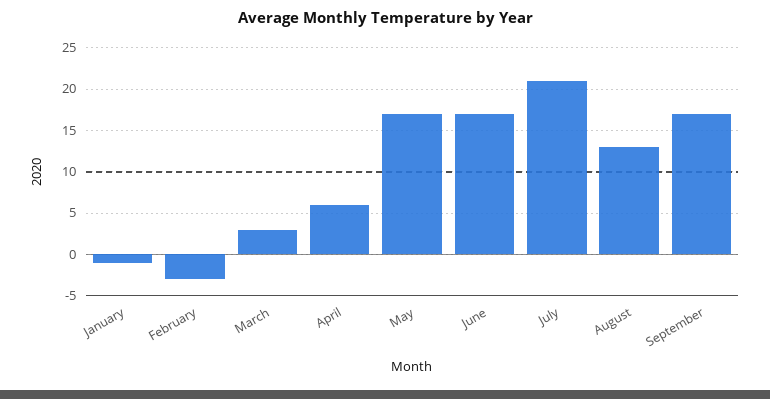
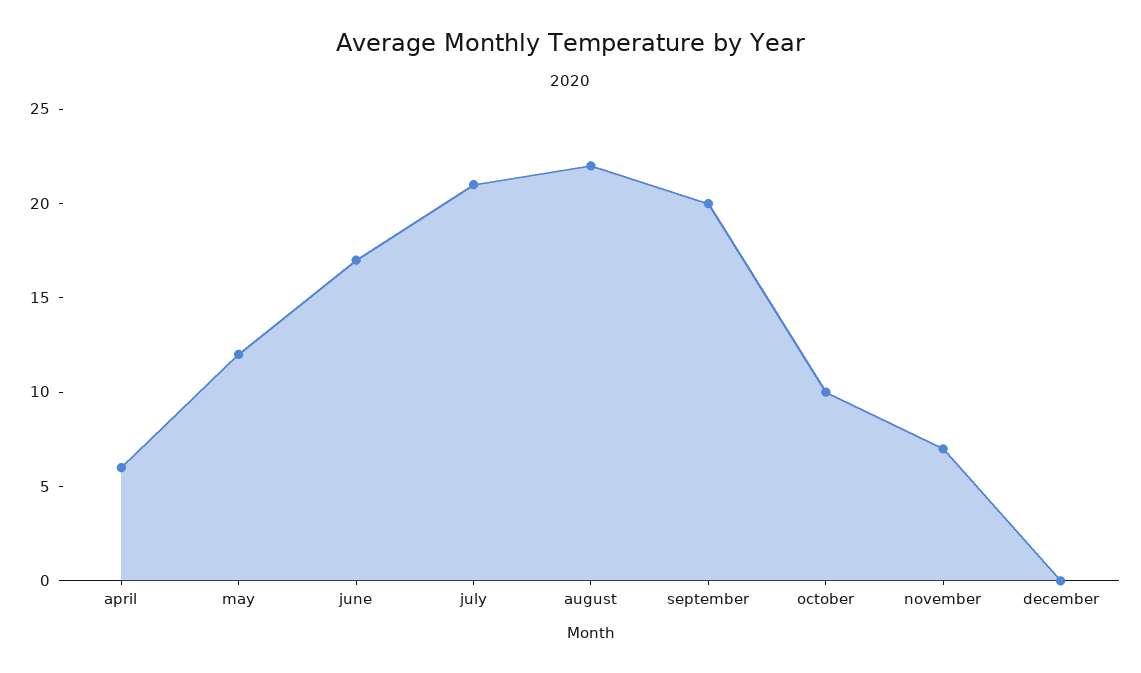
January: -1 -> none
February: -3 -> none
March: 3 -> none
May: 17 -> 12
August: 13 -> 22
September: 17 -> 20
october: none -> 10
november: none -> 7
december: none -> 0

